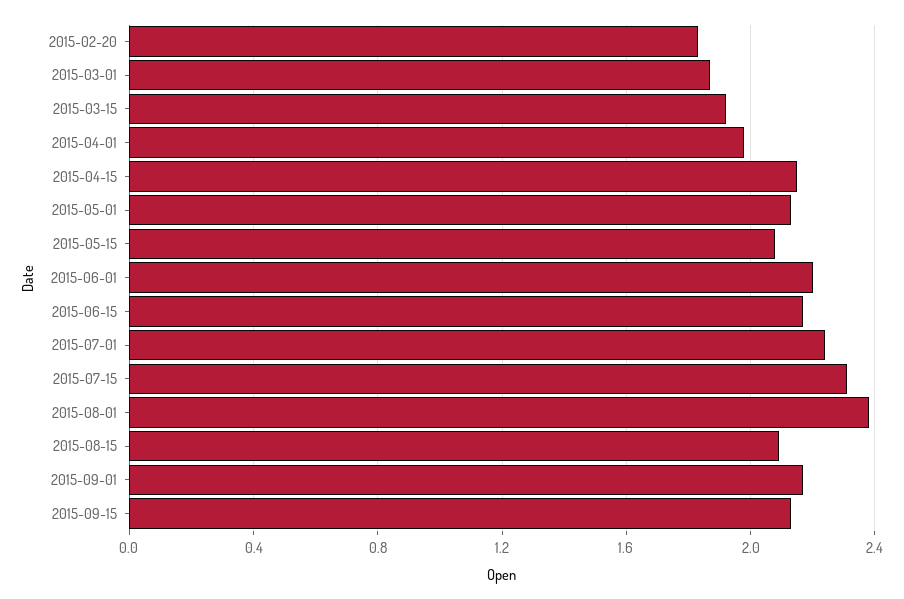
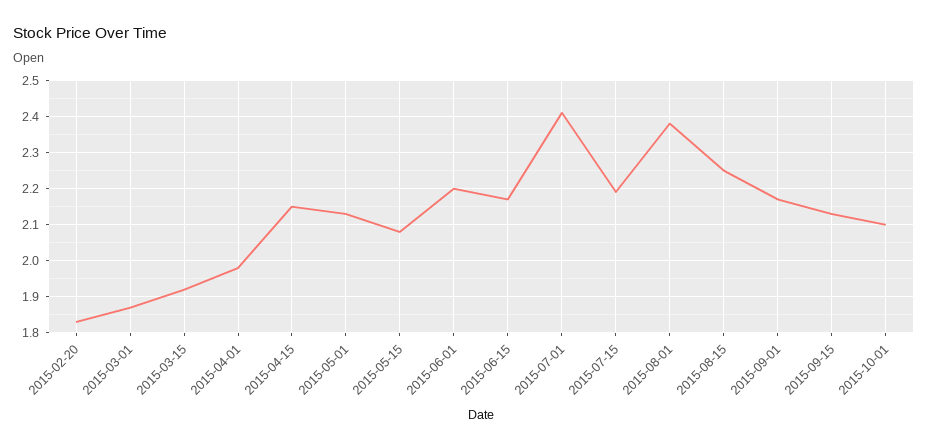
2015-07-01: 2.25 -> 2.4
2015-07-15: 2.3 -> 2.2
2015-08-15: 2.1 -> 2.25
2015-10-01: none -> 2.1

